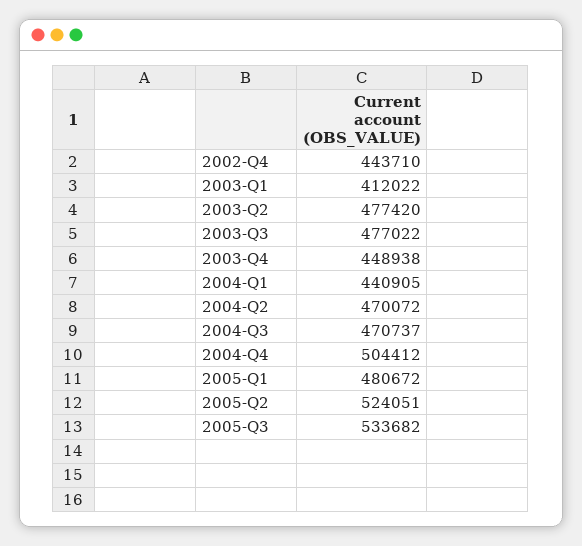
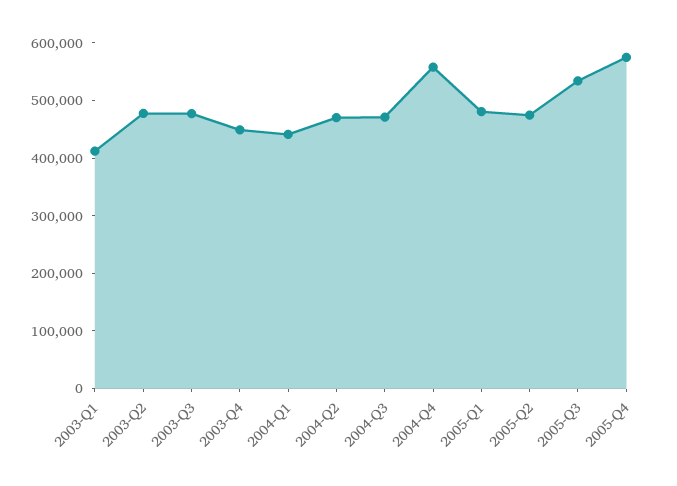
2002-Q4: 443710 -> none
2004-Q4: 504412 -> 560000
2005-Q2: 524051 -> 480000
2005-Q4: none -> 580000

